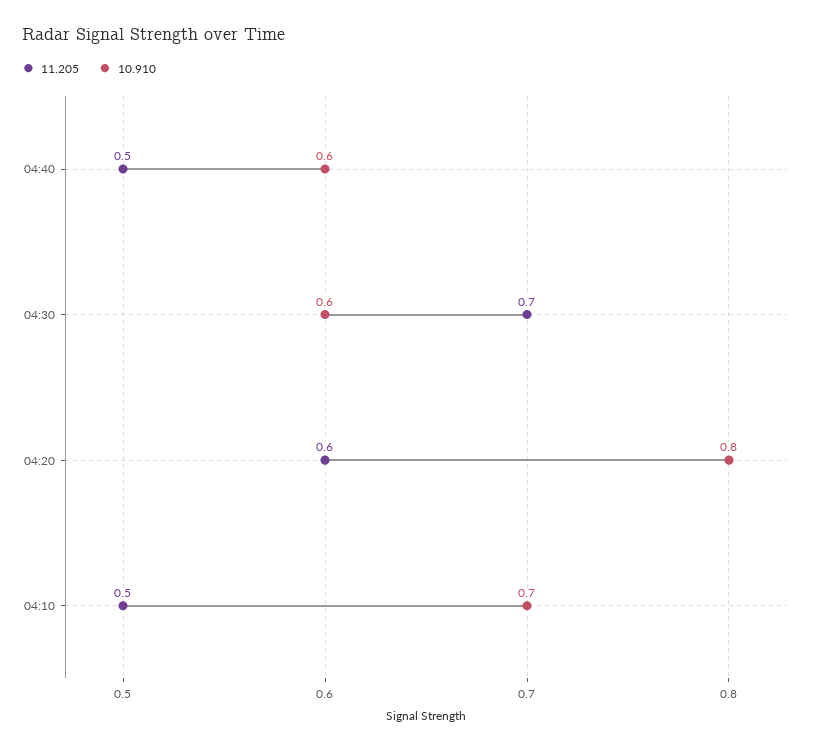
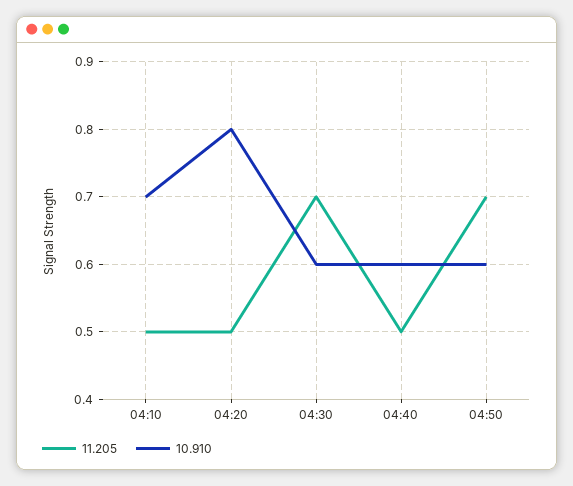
11.205, 04:20: 0.6 -> 0.5
11.205, 04:50: none -> 0.7
10.910, 04:50: none -> 0.6

